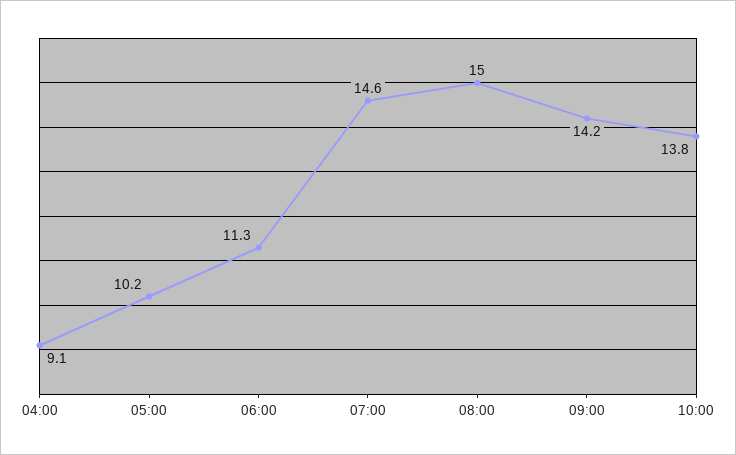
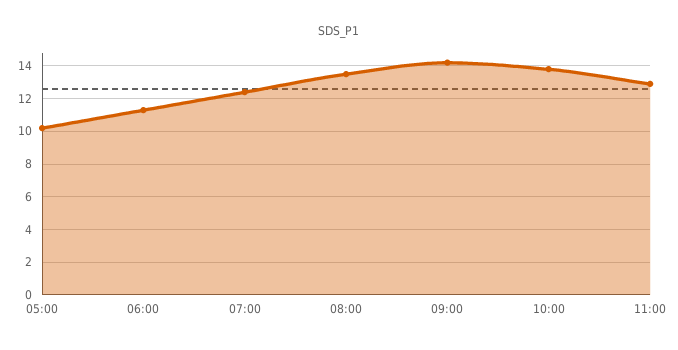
04:00: 9.1 -> none
07:00: 14.6 -> 12.5
08:00: 15 -> 13.5
11:00: none -> 13

